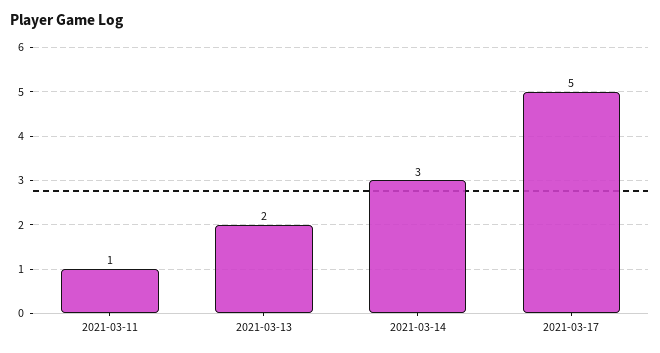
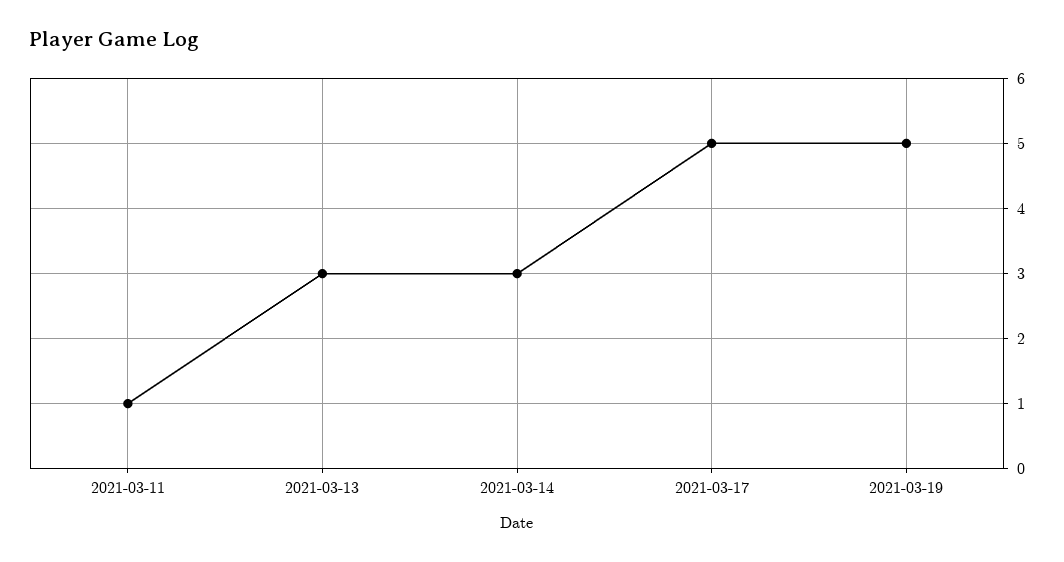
2021-03-13: 2 -> 3
2021-03-19: none -> 5

